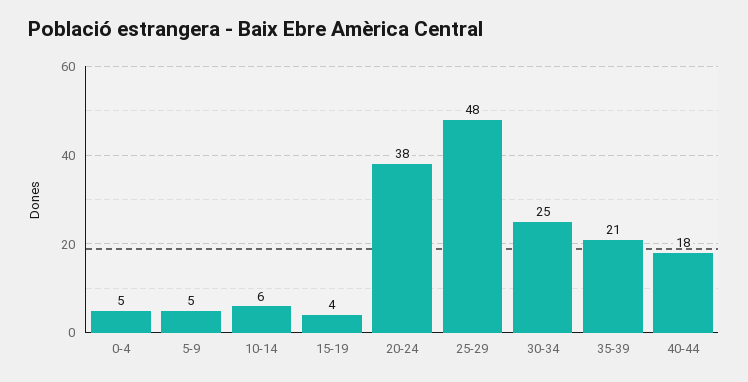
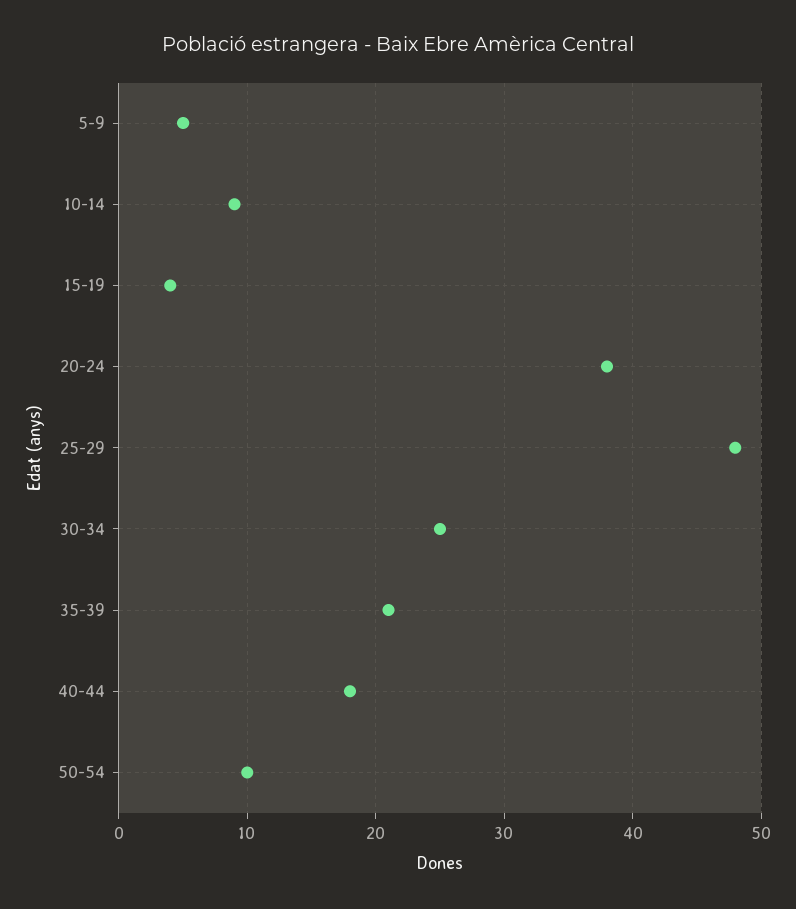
0-4: 5 -> none
10-14: 6 -> 9
50-54: none -> 10

